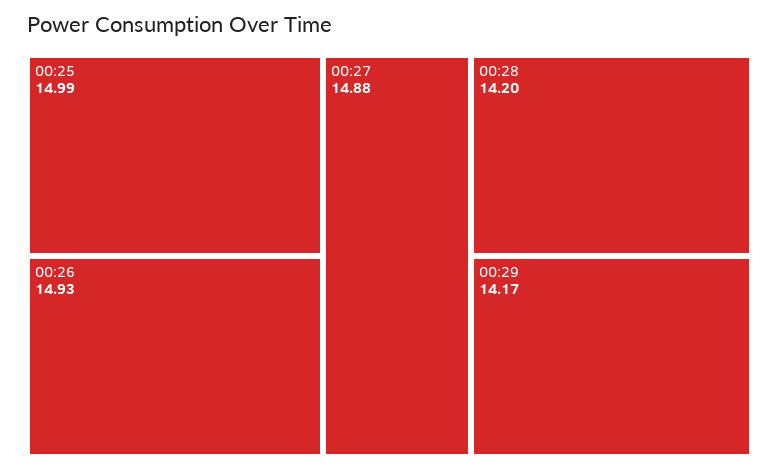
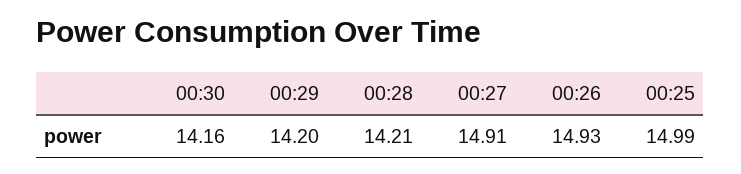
00:27: 14.88 -> 14.91
00:28: 14.2 -> 14.21
00:29: 14.17 -> 14.2
00:30: none -> 14.16

